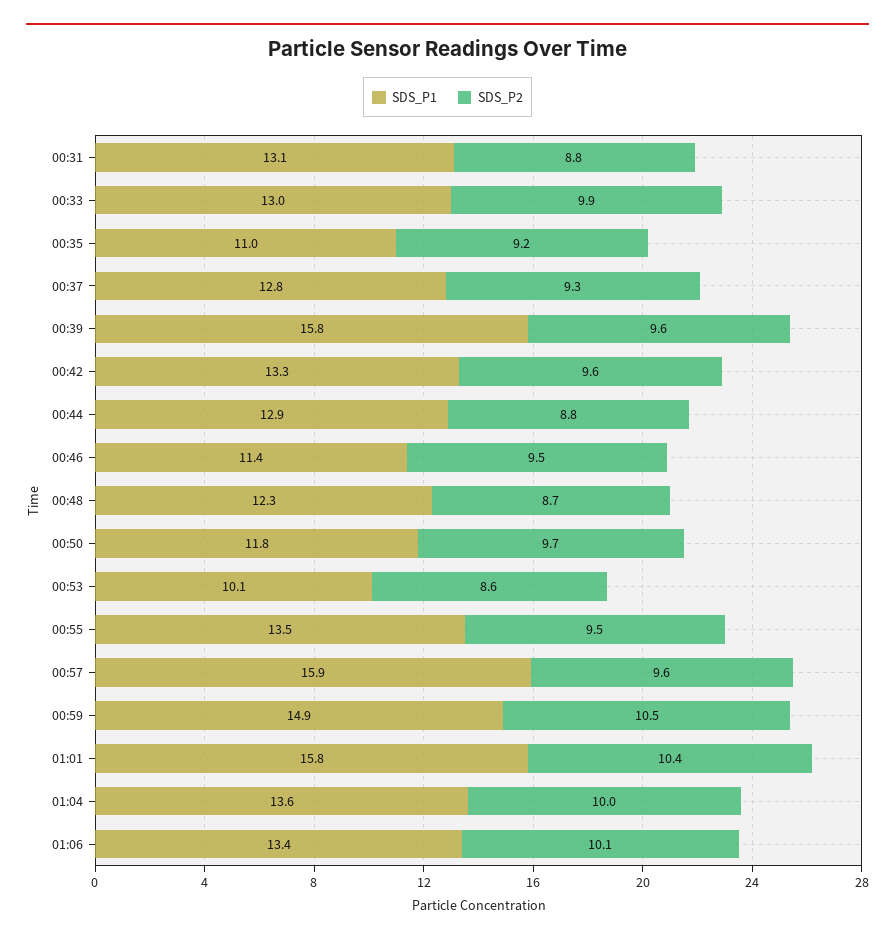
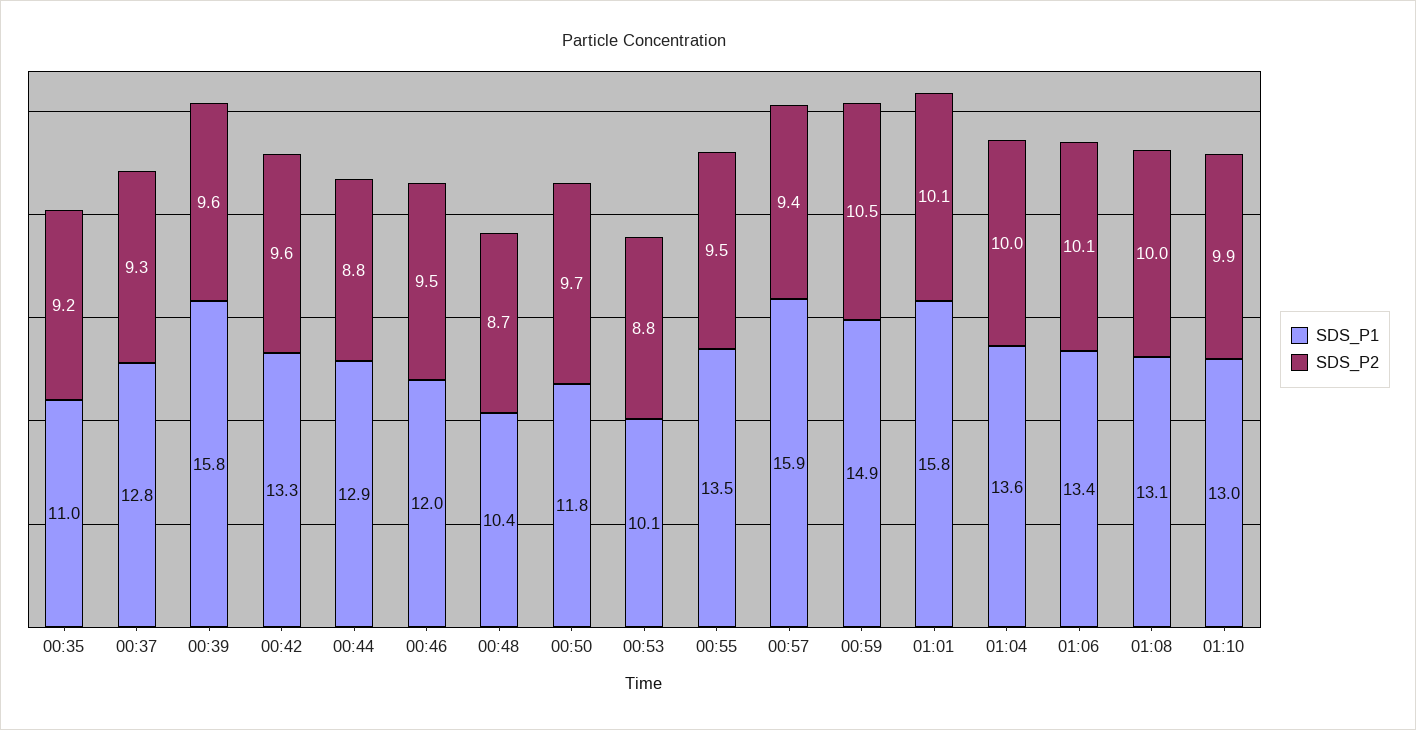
SDS_P1, 00:31: 13.1 -> none
SDS_P2, 00:31: 8.8 -> none
SDS_P1, 00:33: 13 -> none
SDS_P2, 00:33: 9.9 -> none
SDS_P1, 00:46: 11.4 -> 12
SDS_P1, 00:48: 12.3 -> 10.4
SDS_P2, 00:53: 8.6 -> 8.8
SDS_P2, 00:57: 9.6 -> 9.4
SDS_P2, 01:01: 10.4 -> 10.1
SDS_P1, 01:08: none -> 13.1
SDS_P2, 01:08: none -> 10
SDS_P1, 01:10: none -> 13
SDS_P2, 01:10: none -> 9.9

